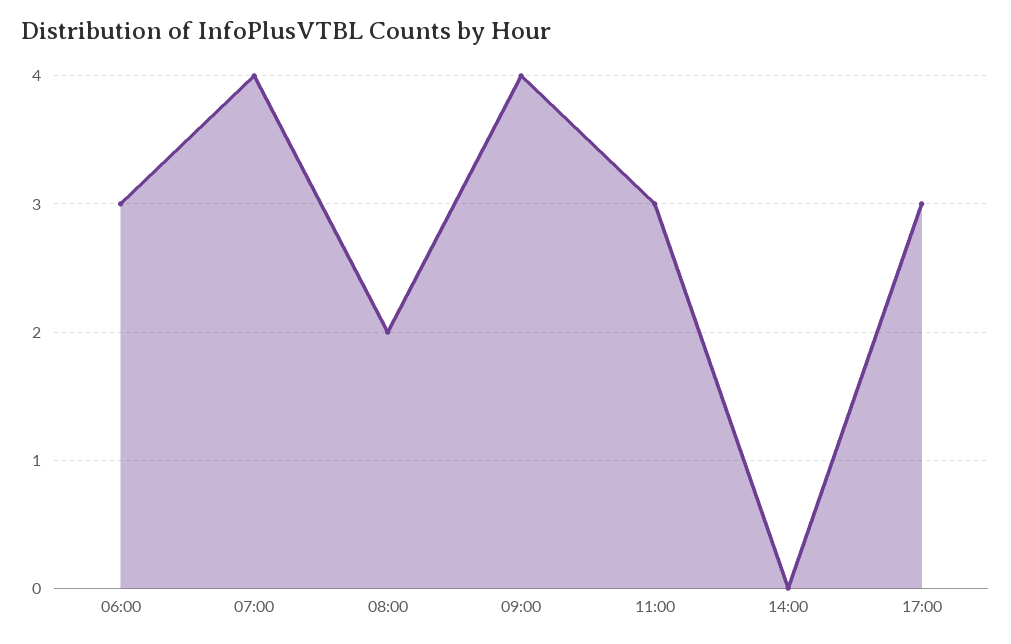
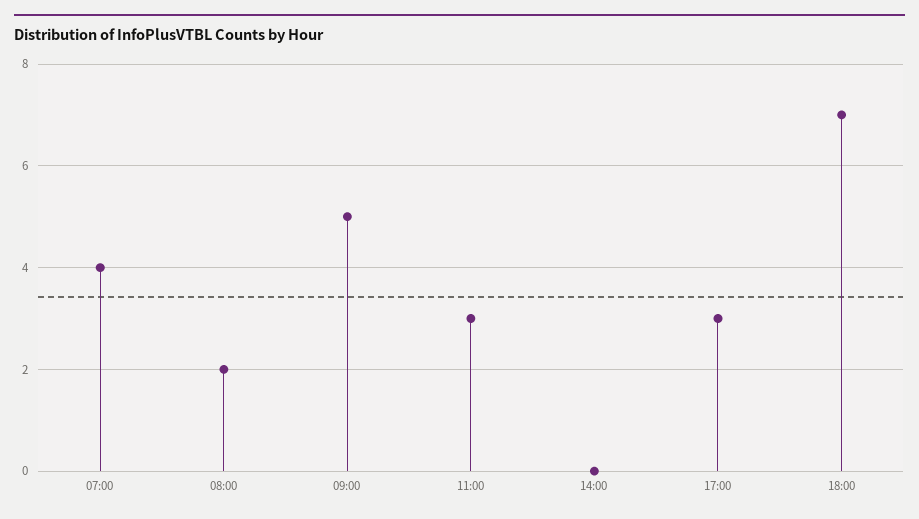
06:00: 3 -> none
09:00: 4 -> 5
18:00: none -> 7

